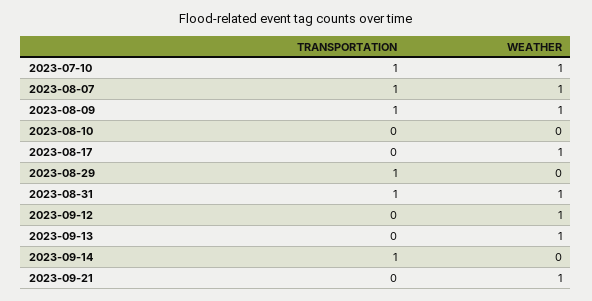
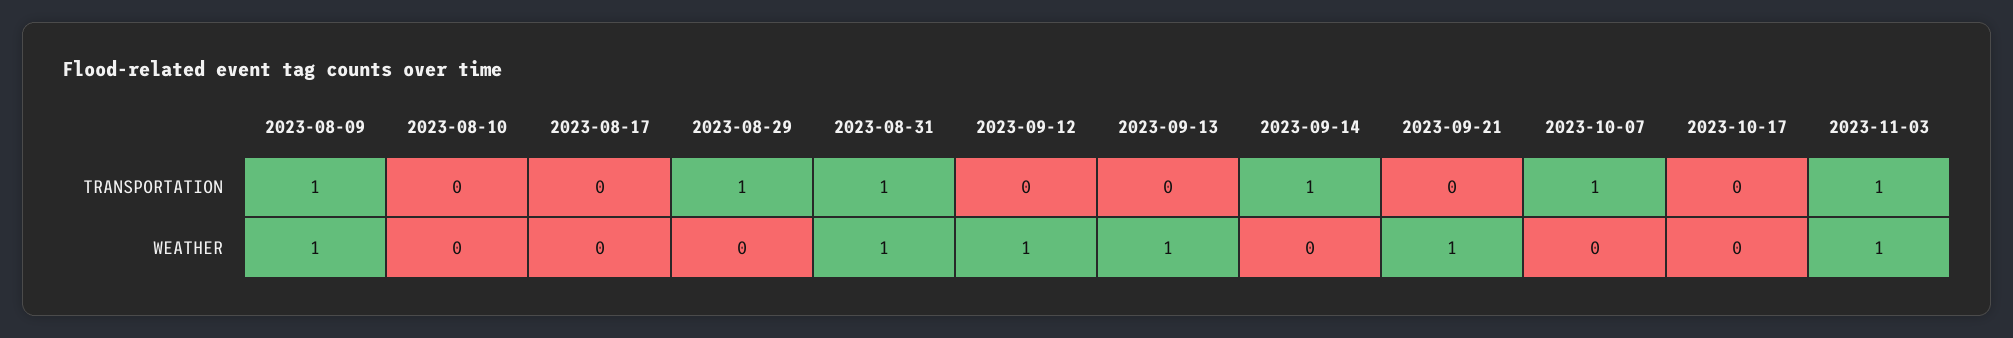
TRANSPORTATION, 2023-07-10: 1 -> none
WEATHER, 2023-07-10: 1 -> none
TRANSPORTATION, 2023-08-07: 1 -> none
WEATHER, 2023-08-07: 1 -> none
WEATHER, 2023-08-17: 1 -> 0
TRANSPORTATION, 2023-10-07: none -> 1
TRANSPORTATION, 2023-10-17: none -> 0
TRANSPORTATION, 2023-11-03: none -> 1
WEATHER, 2023-10-07: none -> 0
WEATHER, 2023-10-17: none -> 0
WEATHER, 2023-11-03: none -> 1

